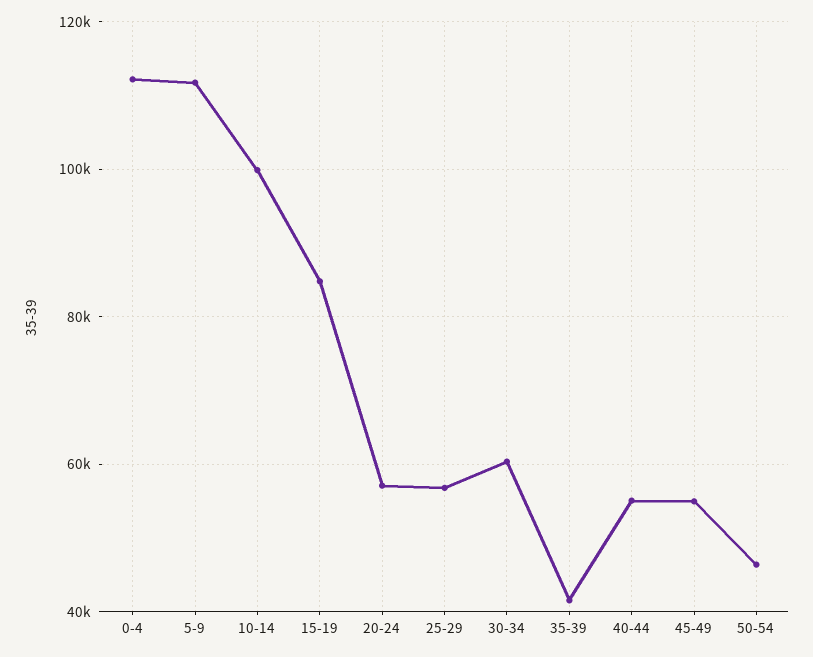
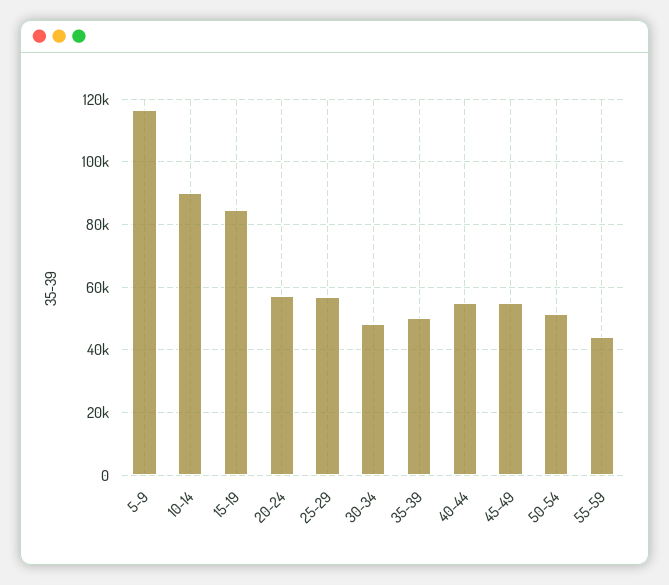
0-4: 112000 -> none
5-9: 112000 -> 116000
10-14: 100000 -> 90000
30-34: 60000 -> 48000
35-39: 42000 -> 50000
50-54: 46000 -> 52000
55-59: none -> 44000

